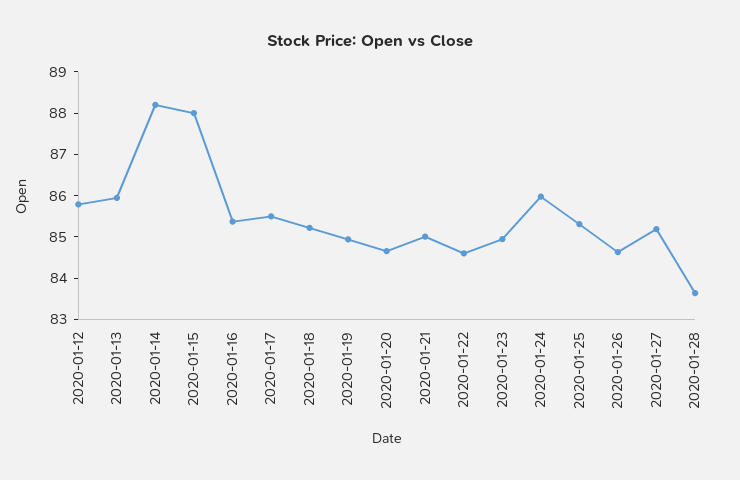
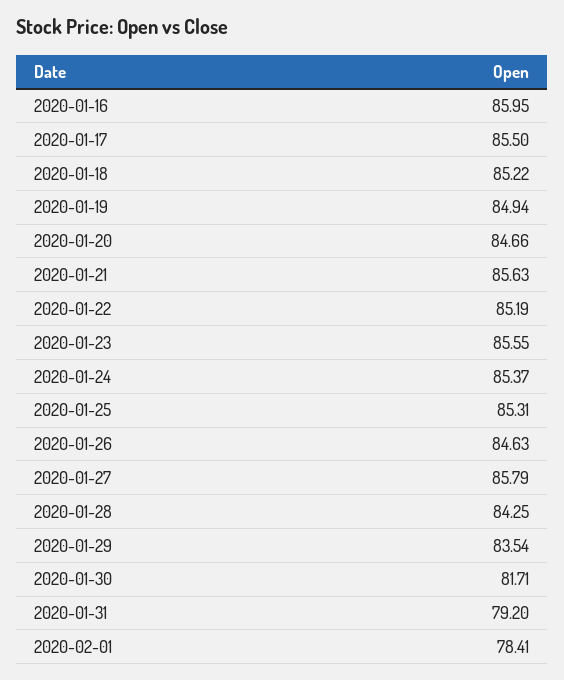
2020-01-12: 85.8 -> none
2020-01-13: 86 -> none
2020-01-14: 88.2 -> none
2020-01-15: 88 -> none
2020-01-16: 85.4 -> 85.95
2020-01-21: 85 -> 85.63
2020-01-22: 84.6 -> 85.19
2020-01-23: 85 -> 85.55
2020-01-24: 86 -> 85.37
2020-01-27: 85.2 -> 85.79
2020-01-28: 83.6 -> 84.25
2020-01-29: none -> 83.54
2020-01-30: none -> 81.71
2020-01-31: none -> 79.2
2020-02-01: none -> 78.41

